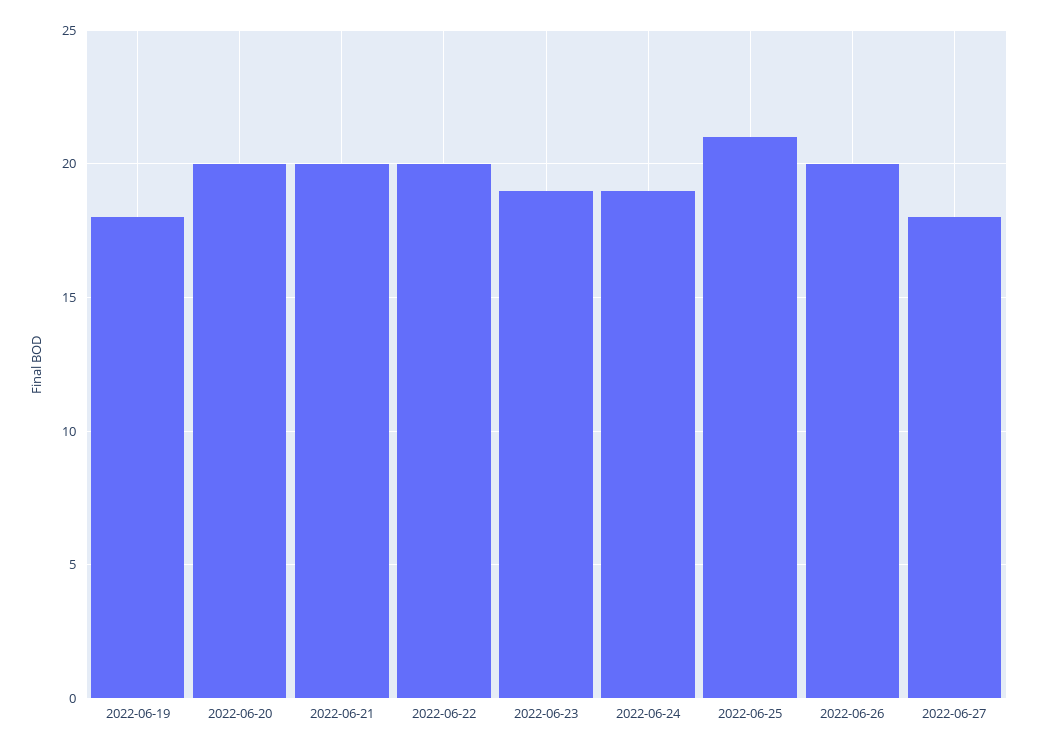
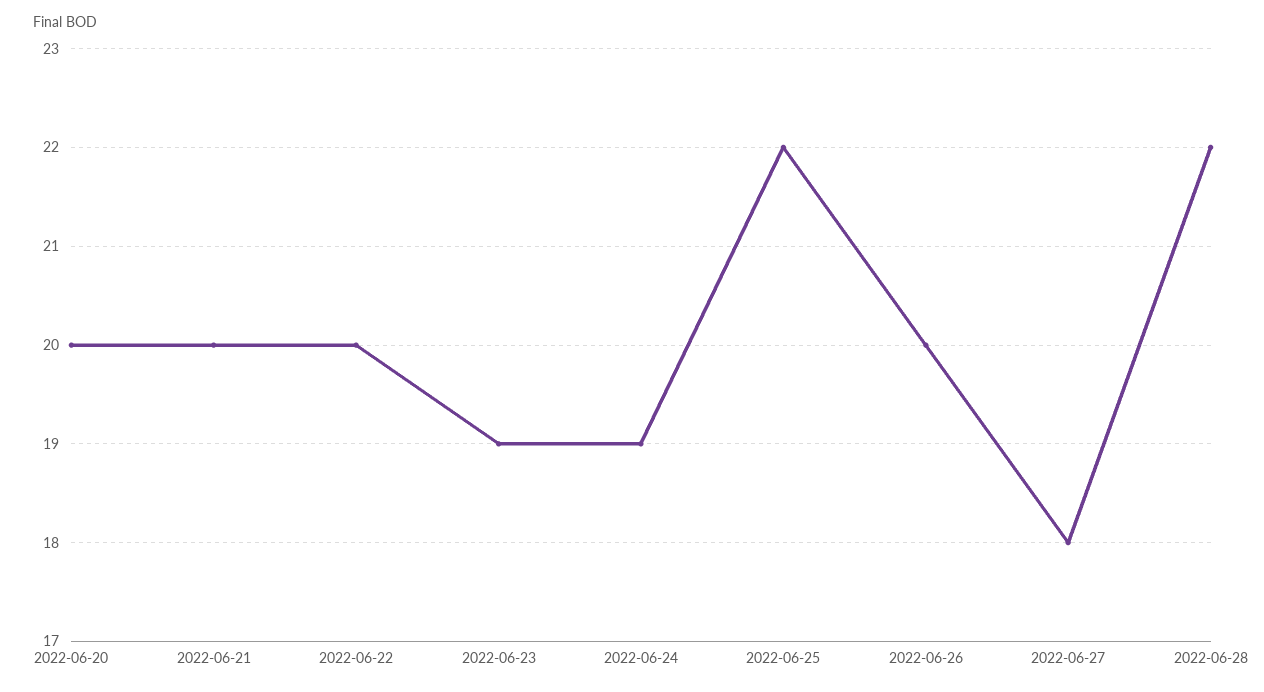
2022-06-19: 18 -> none
2022-06-25: 21 -> 22
2022-06-28: none -> 22

